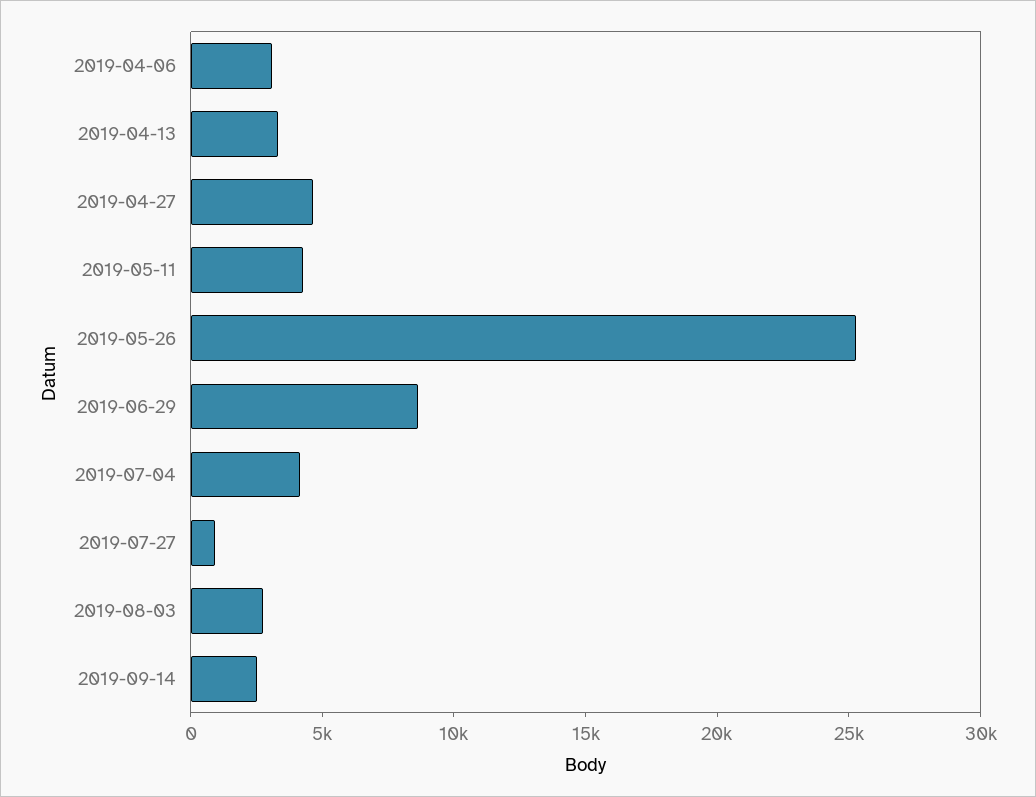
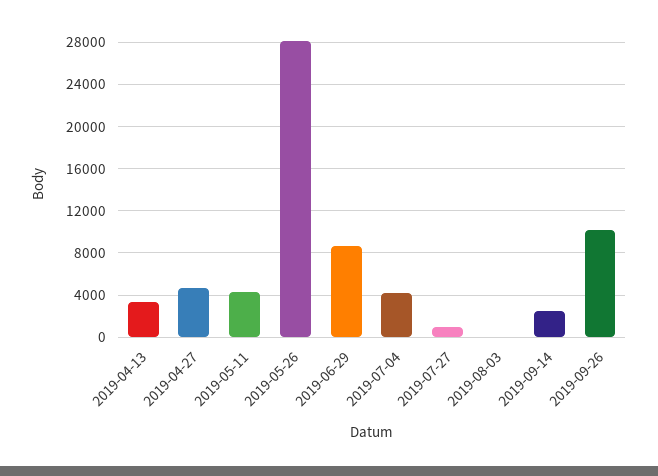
2019-04-06: 3000 -> none
2019-05-26: 25000 -> 28000
2019-08-03: 3000 -> 0
2019-09-26: none -> 10000

